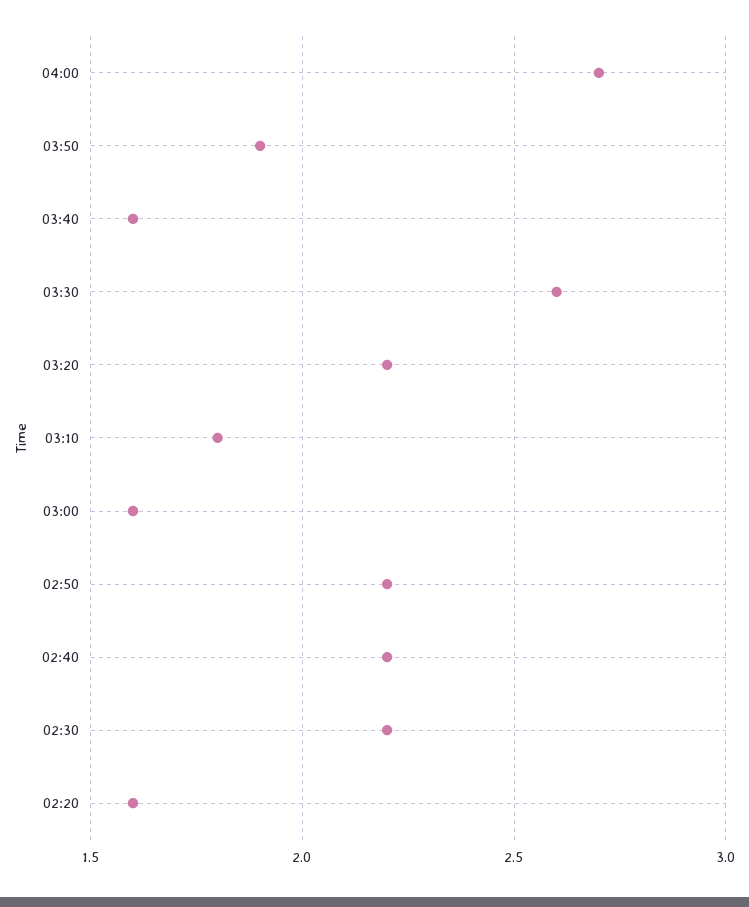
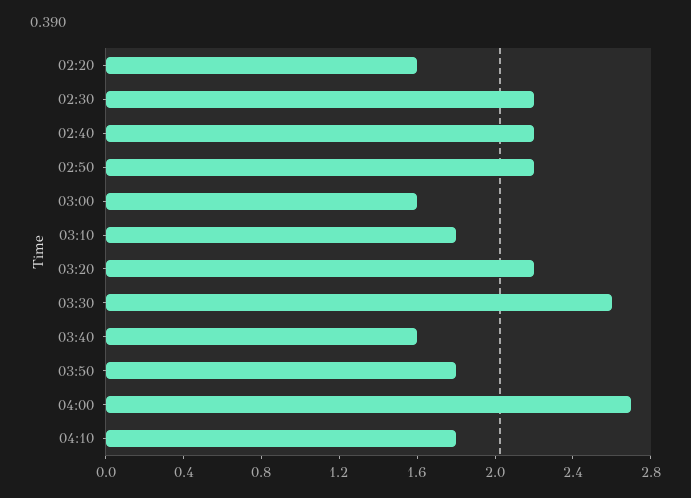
03:50: 1.9 -> 1.8
04:10: none -> 1.8

